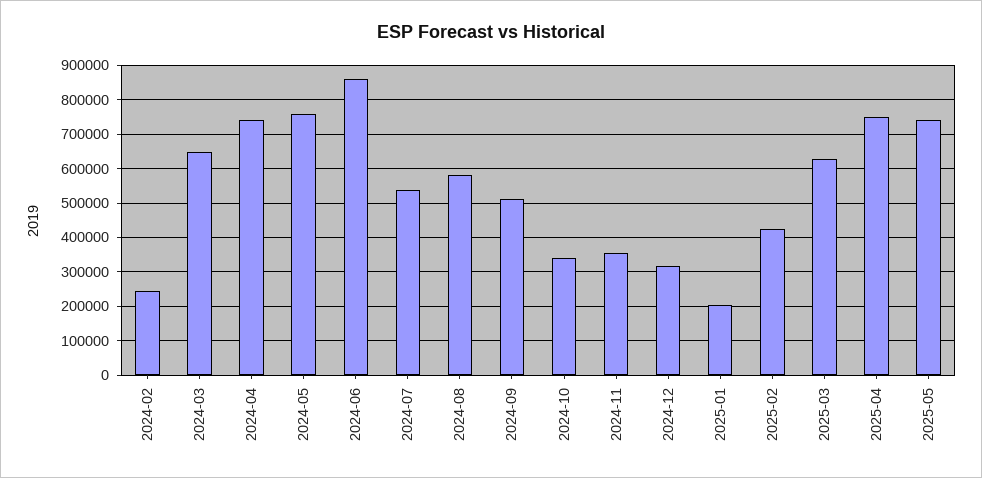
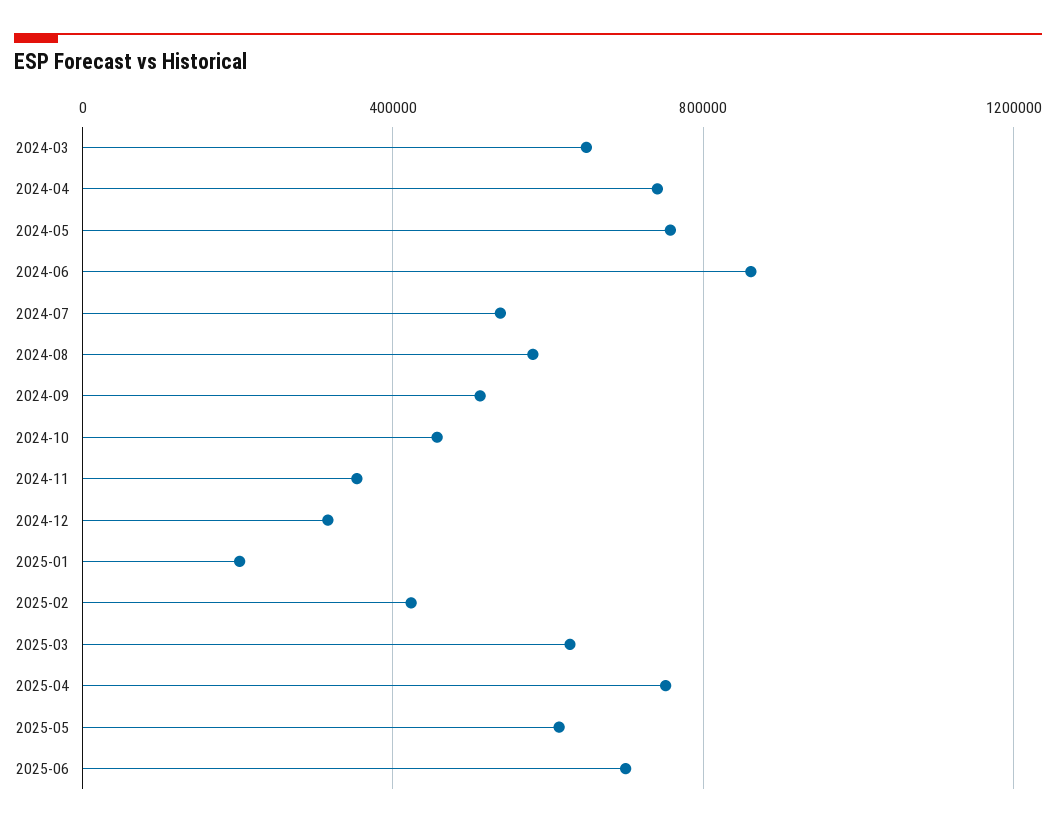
2024-02: 240000 -> none
2024-10: 340000 -> 450000
2025-05: 740000 -> 600000
2025-06: none -> 700000

